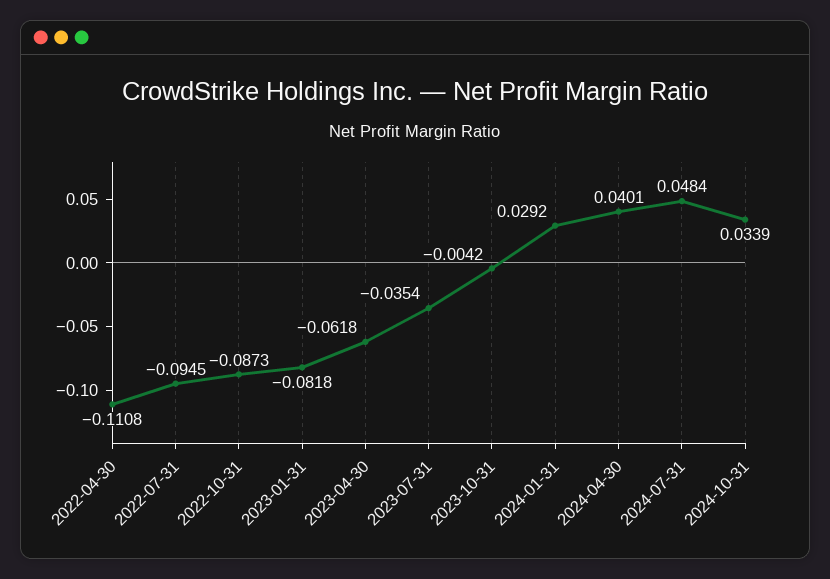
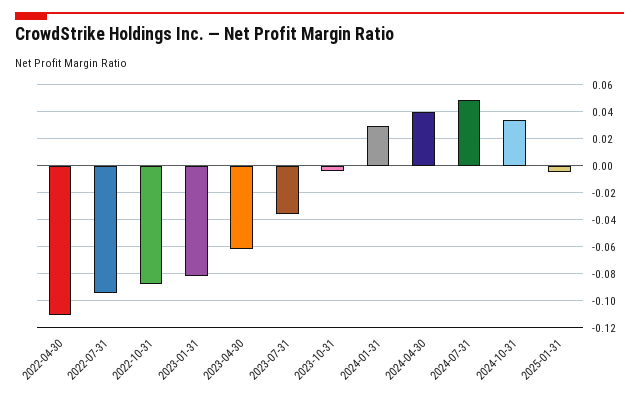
2025-01-31: none -> -0.005

